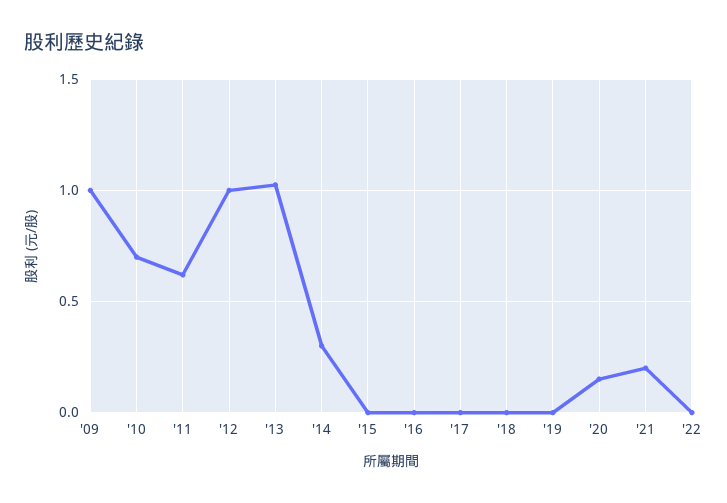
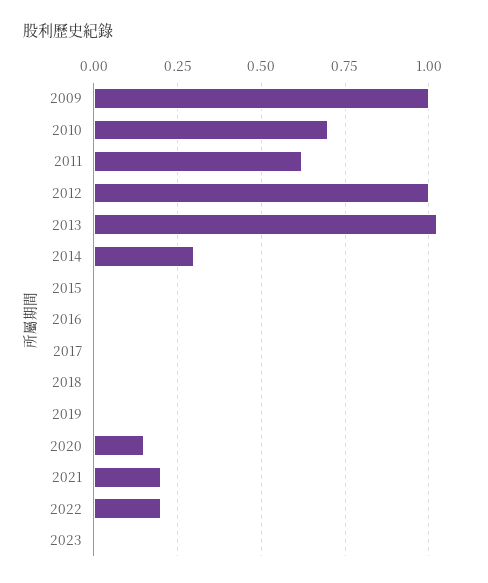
'22: 0 -> 0.2
2023: none -> 0

